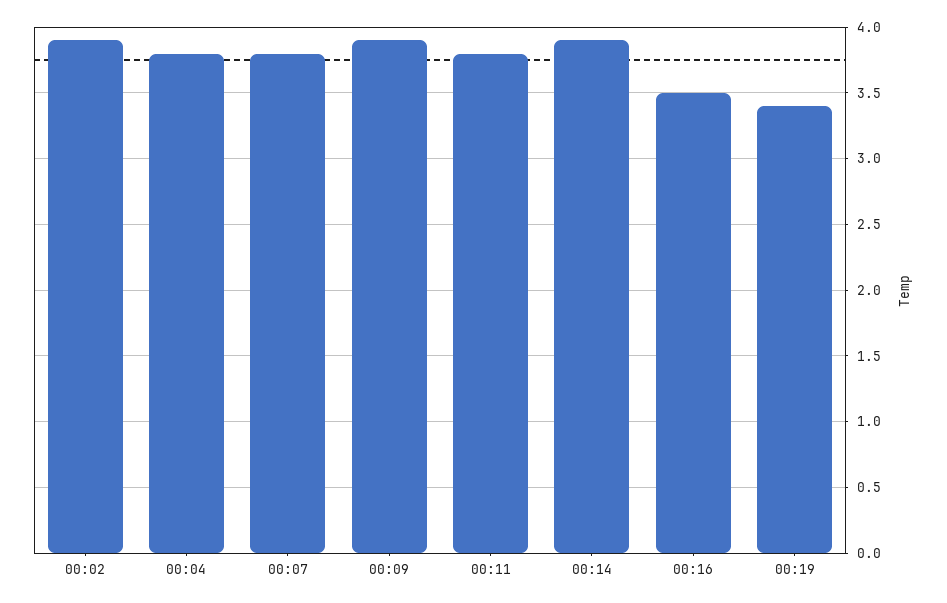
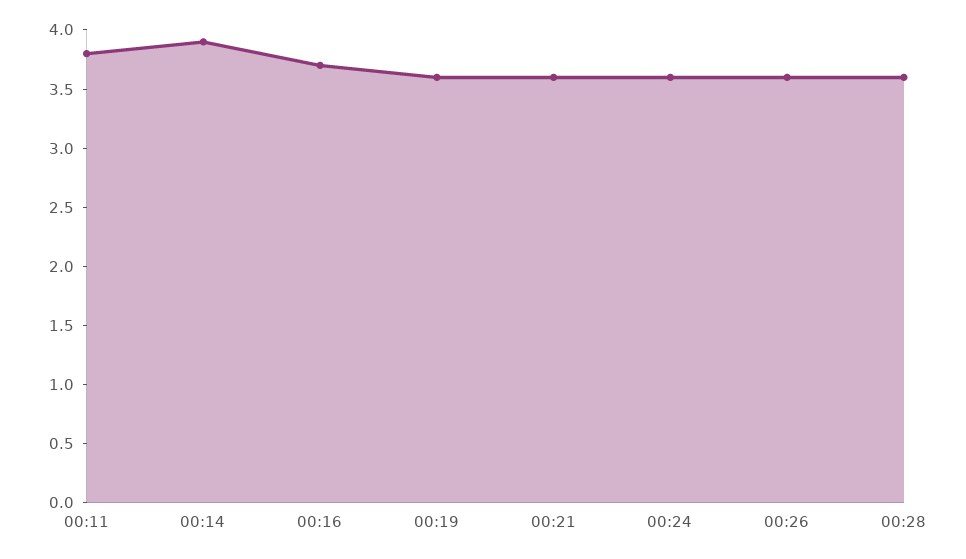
00:02: 3.9 -> none
00:04: 3.8 -> none
00:07: 3.8 -> none
00:09: 3.9 -> none
00:16: 3.5 -> 3.7
00:19: 3.4 -> 3.6
00:21: none -> 3.6
00:24: none -> 3.6
00:26: none -> 3.6
00:28: none -> 3.6

